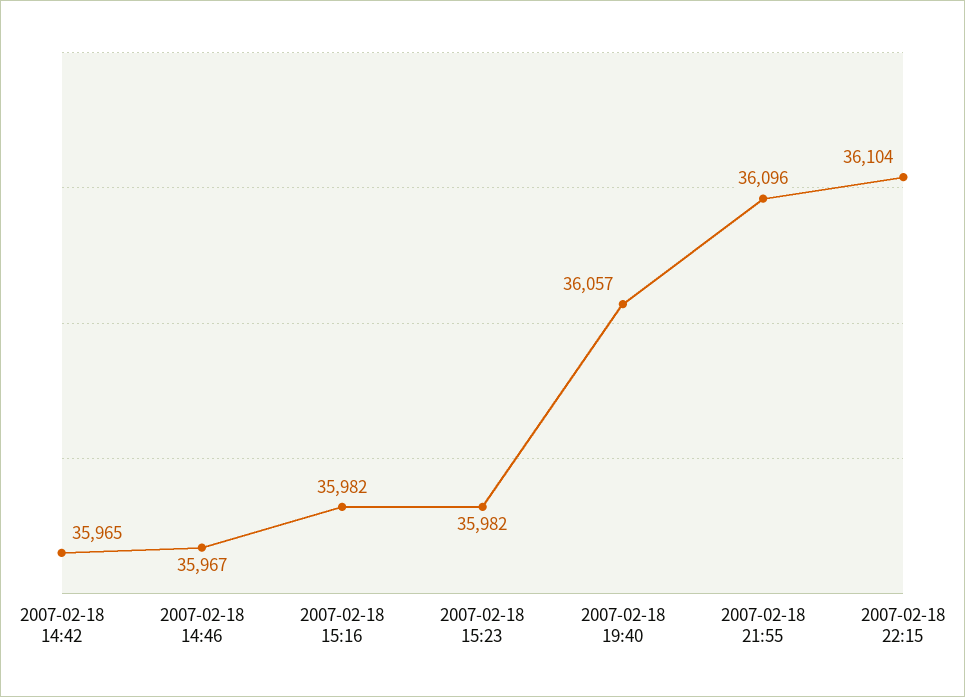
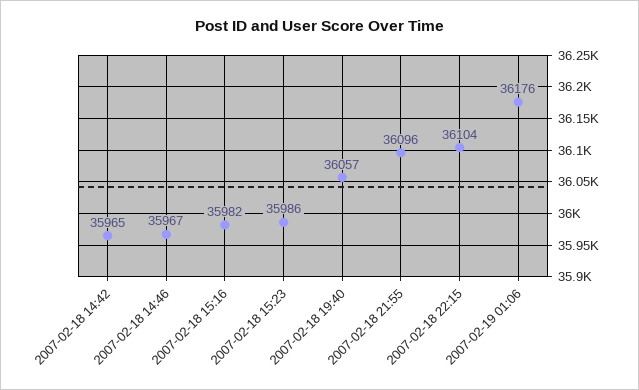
2007-02-18 15:23: 35982 -> 35986
2007-02-19 01:06: none -> 36176

